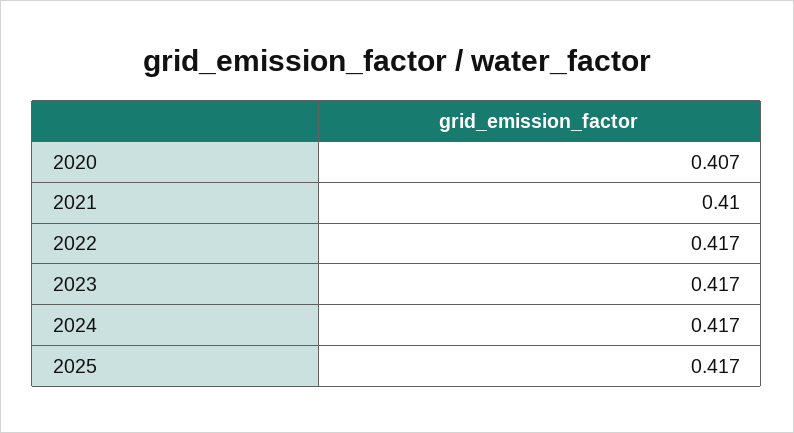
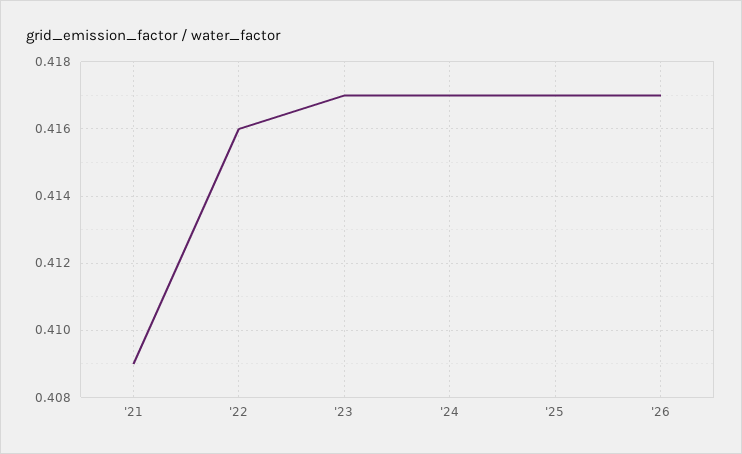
2020: 0.407 -> none
2021: 0.41 -> 0.409
2022: 0.417 -> 0.416
'26: none -> 0.417

